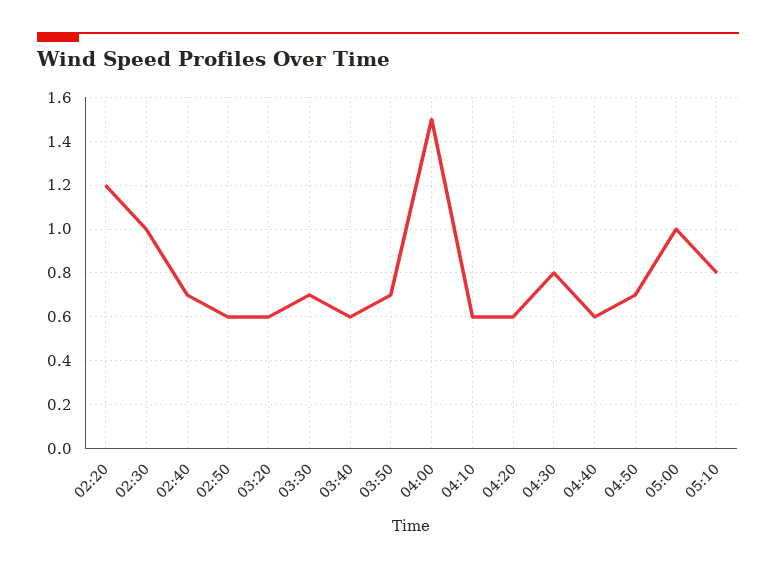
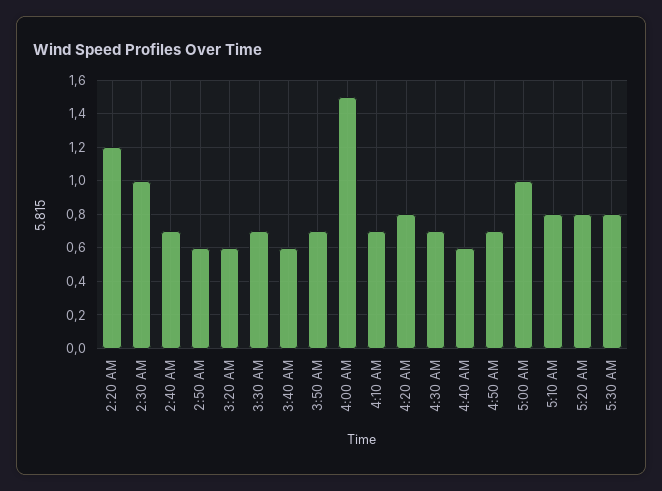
04:10: 0.6 -> 0.7
04:20: 0.6 -> 0.8
04:30: 0.8 -> 0.7
5:20 AM: none -> 0.8
5:30 AM: none -> 0.8

